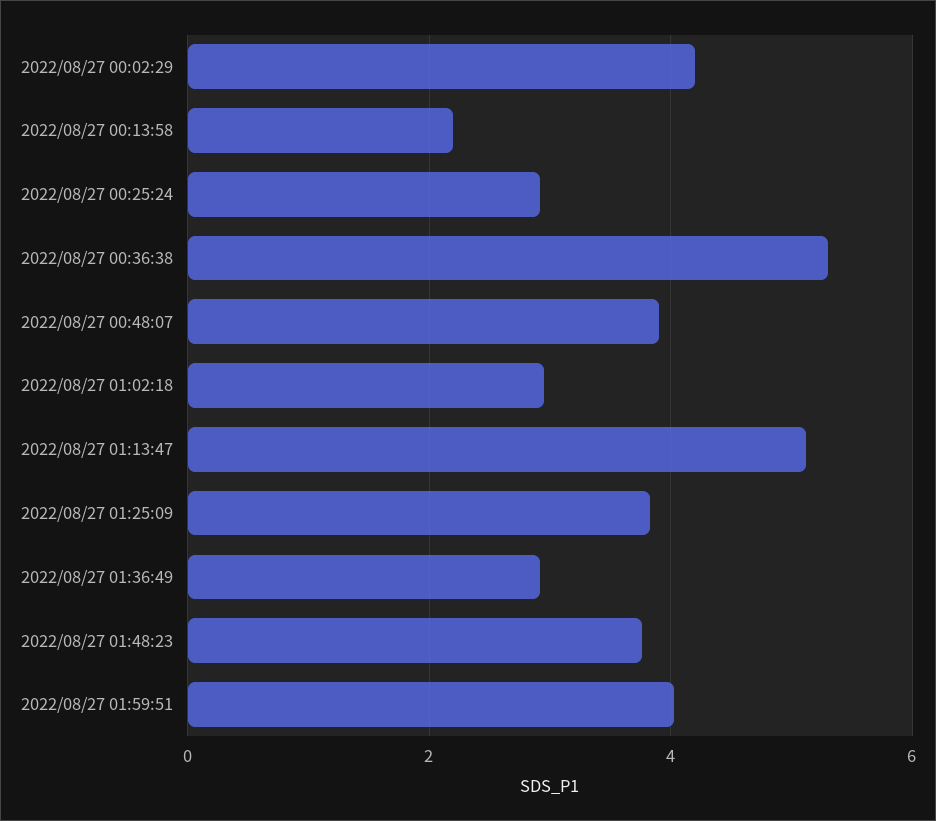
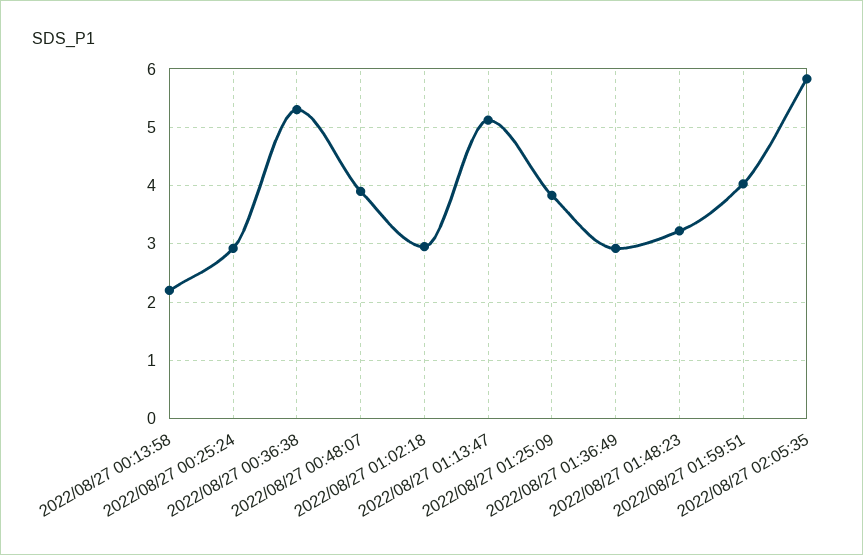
2022/08/27 00:02:29: 4.2 -> none
2022/08/27 01:48:23: 3.8 -> 3.2
2022/08/27 02:05:35: none -> 5.8

